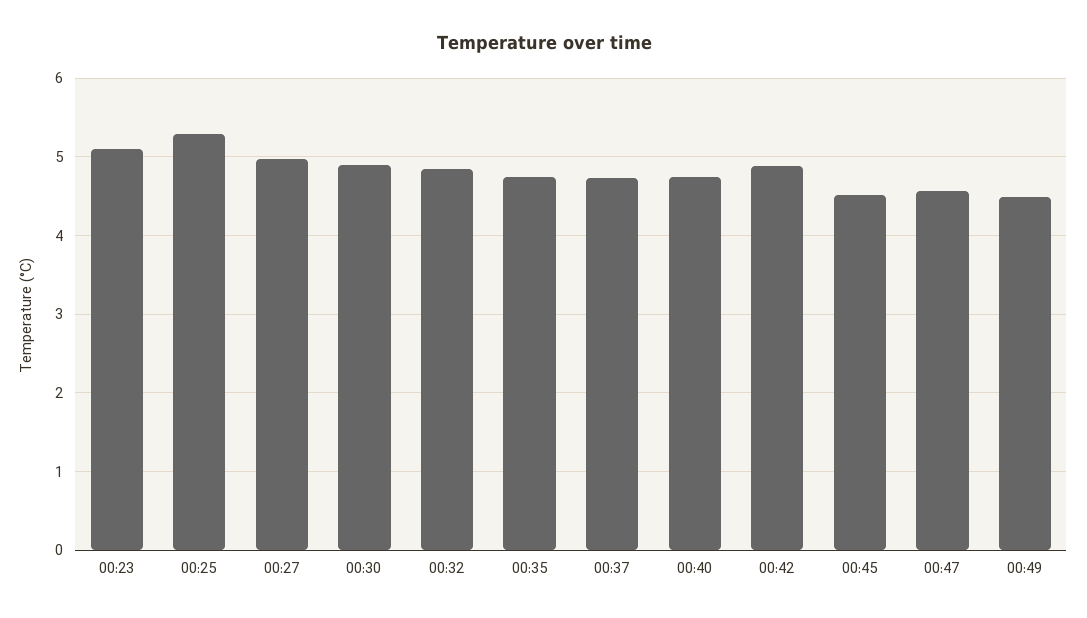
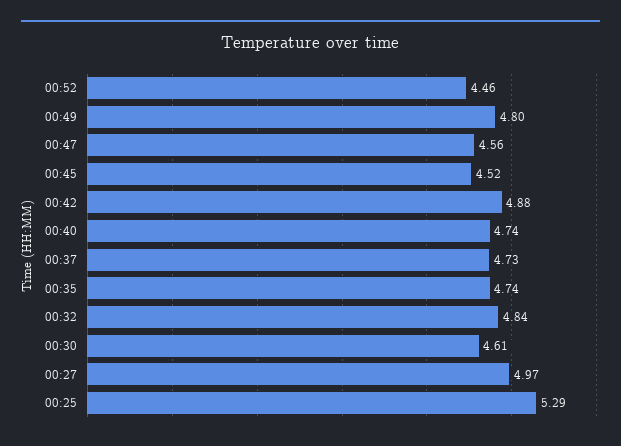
00:23: 5.1 -> none
00:30: 4.9 -> 4.61
00:49: 4.5 -> 4.8
00:52: none -> 4.46

